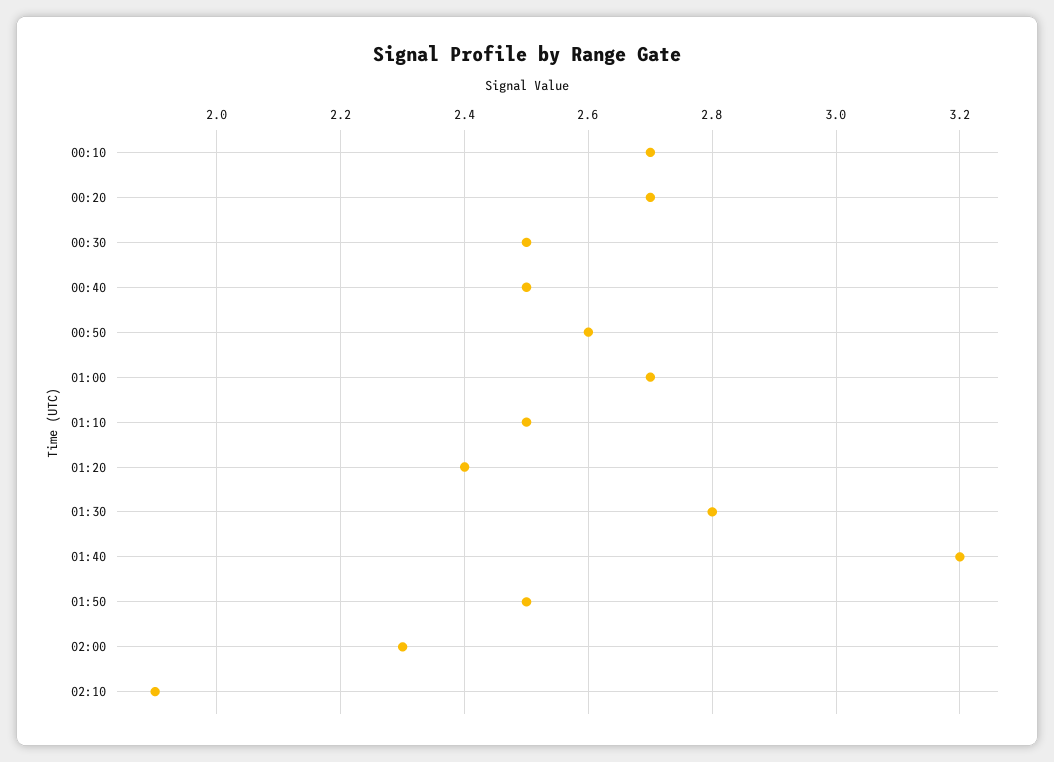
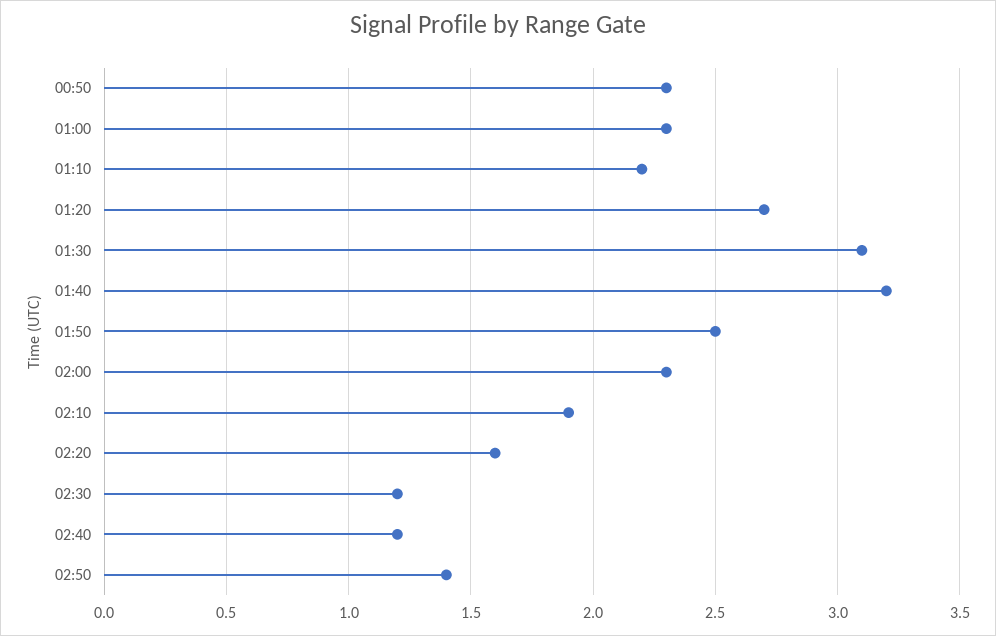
00:10: 2.7 -> none
00:20: 2.7 -> none
00:30: 2.5 -> none
00:40: 2.5 -> none
00:50: 2.6 -> 2.3
01:00: 2.7 -> 2.3
01:10: 2.5 -> 2.2
01:20: 2.4 -> 2.7
01:30: 2.8 -> 3.1
02:20: none -> 1.6
02:30: none -> 1.2
02:40: none -> 1.2
02:50: none -> 1.4

